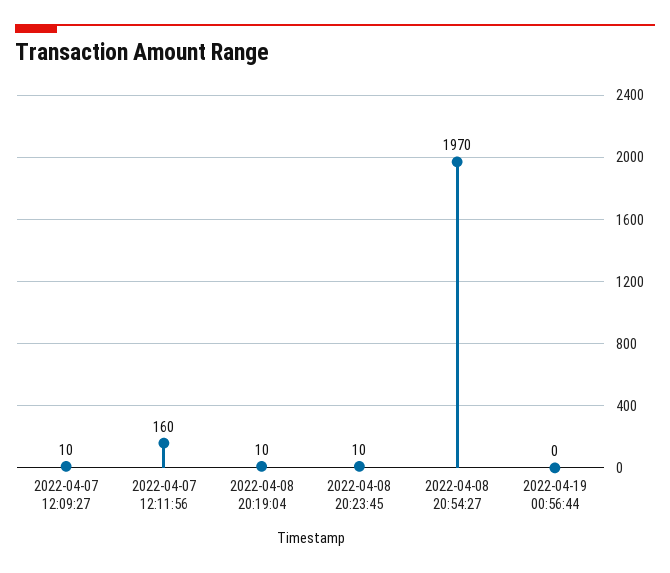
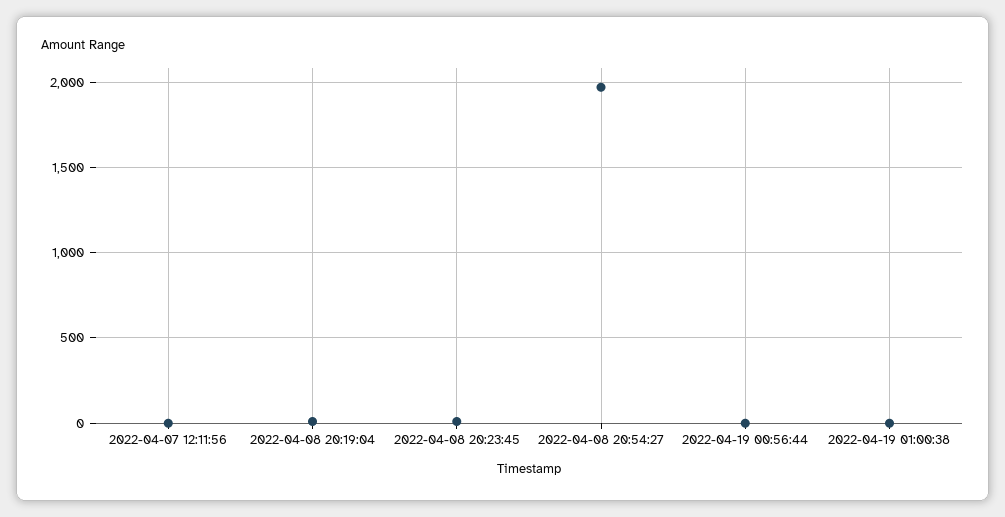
2022-04-07 12:09:27: 10 -> none
2022-04-07 12:11:56: 160 -> 0
2022-04-19 01:00:38: none -> 0

